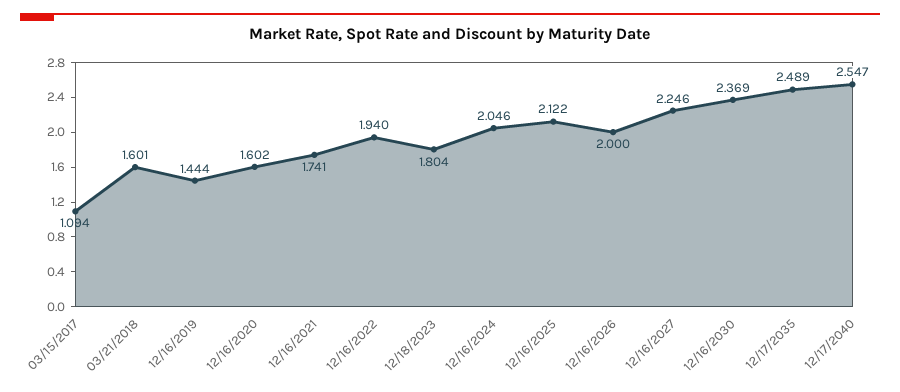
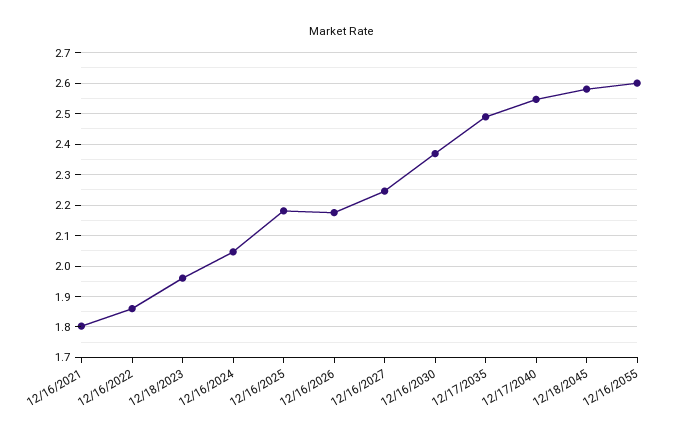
03/15/2017: 1.094 -> none
03/21/2018: 1.601 -> none
12/16/2019: 1.444 -> none
12/16/2020: 1.602 -> none
12/16/2021: 1.741 -> 1.8
12/16/2022: 1.94 -> 1.86
12/18/2023: 1.804 -> 1.96
12/16/2025: 2.122 -> 2.18
12/16/2026: 2 -> 2.18
12/18/2045: none -> 2.58
12/16/2055: none -> 2.6

